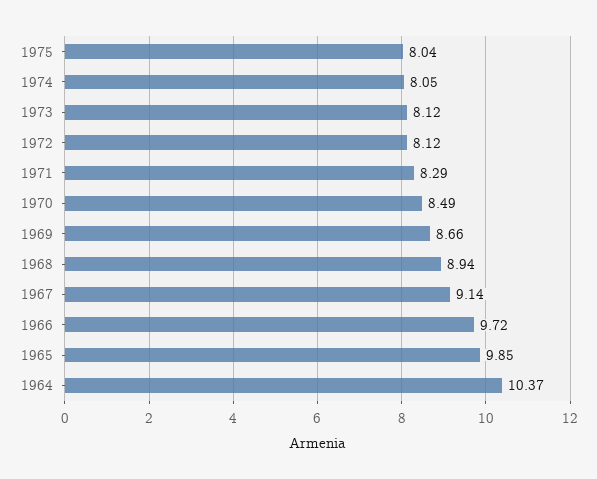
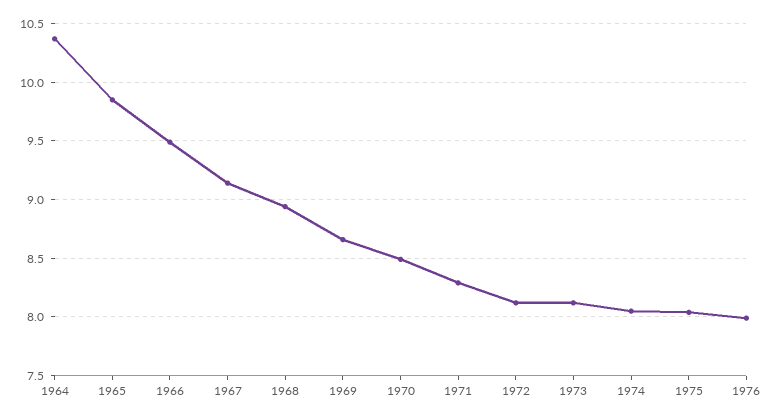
1966: 9.72 -> 9.5
1976: none -> 8

